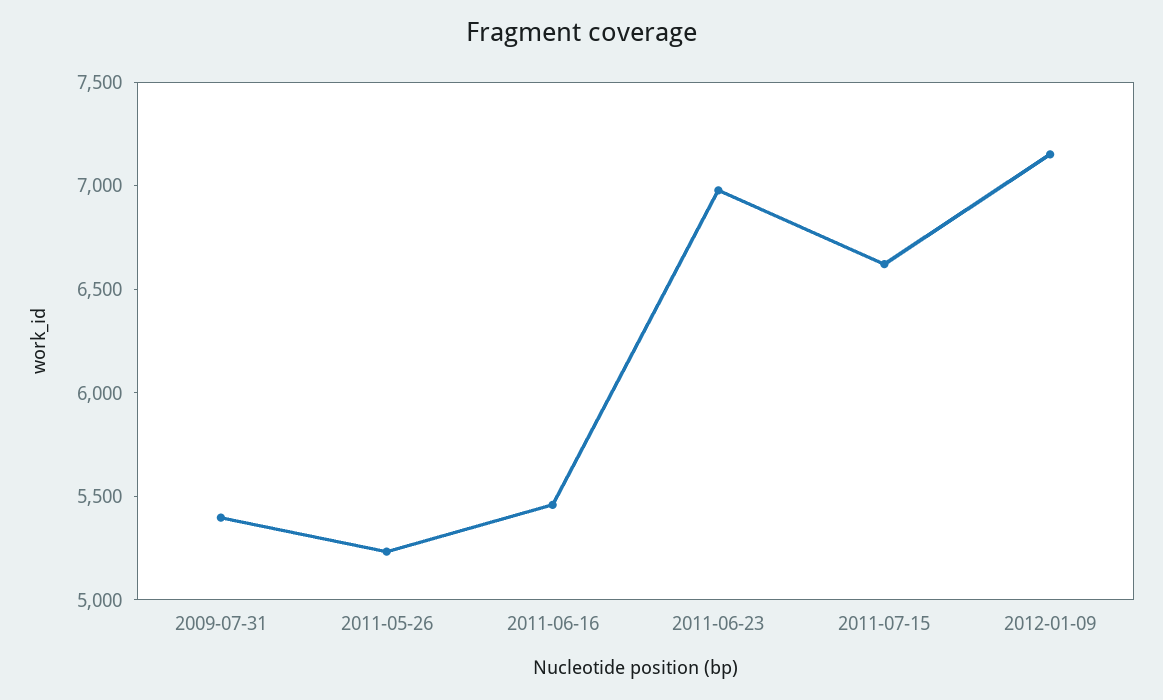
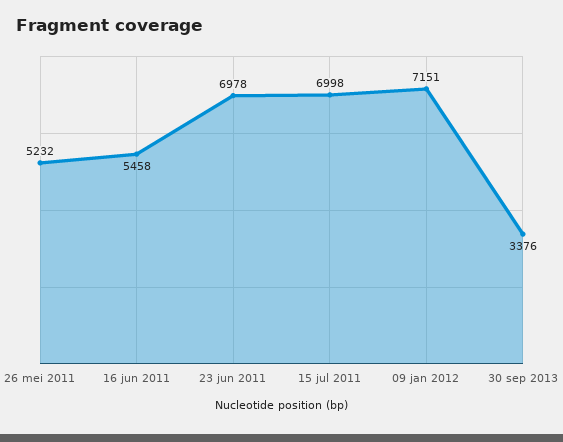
2009-07-31: 5400 -> none
2011-07-15: 6600 -> 6998
30 sep 2013: none -> 3376

